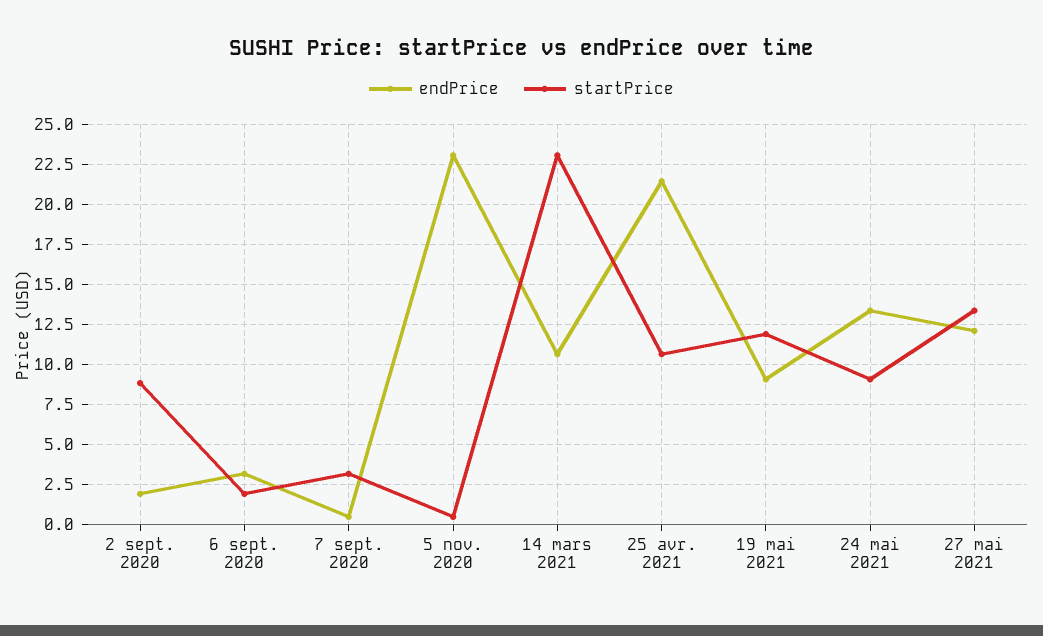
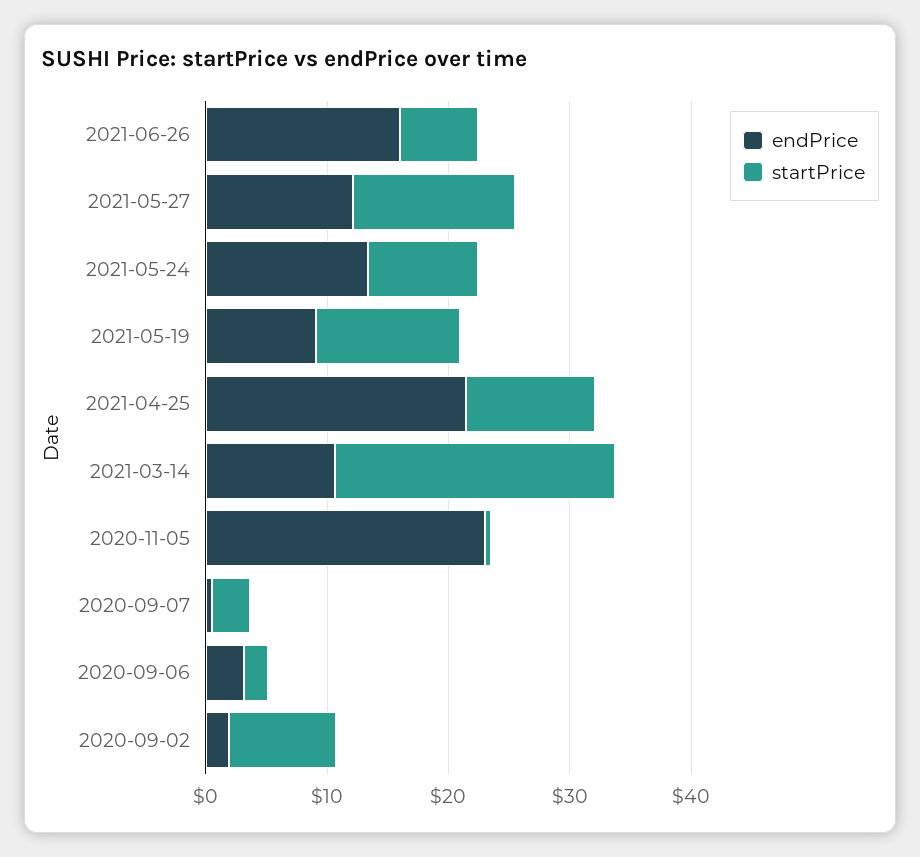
endPrice, 2021-06-26: none -> 16
startPrice, 2021-06-26: none -> 6

